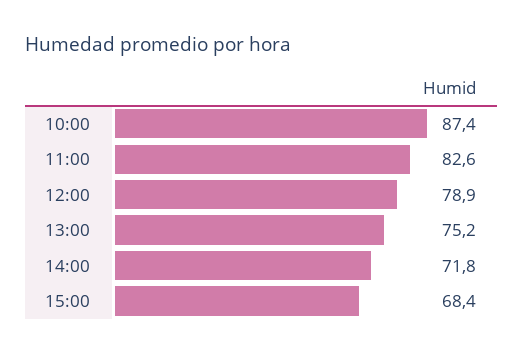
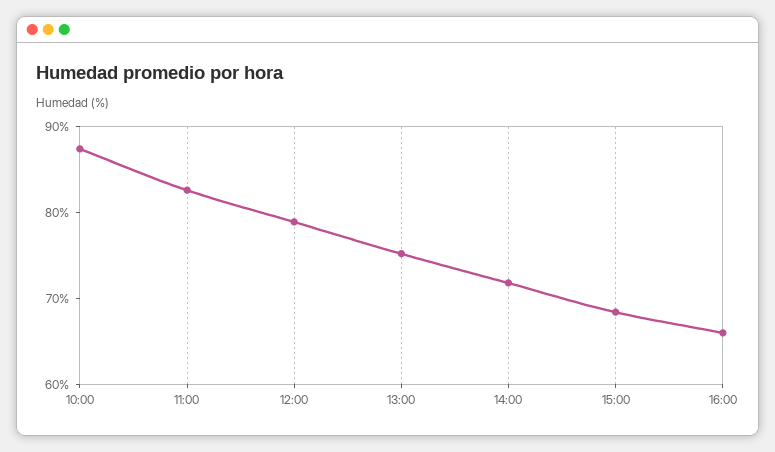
16:00: none -> 66

